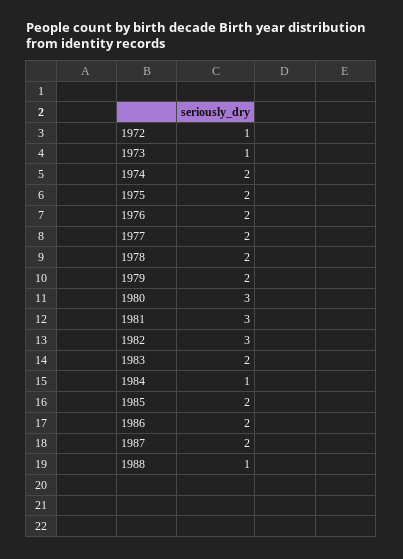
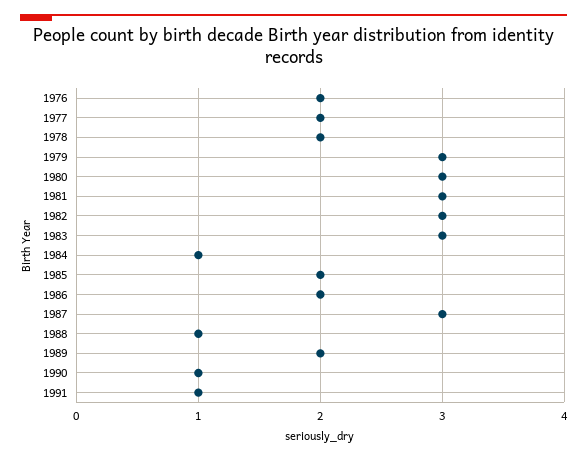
1972: 1 -> none
1973: 1 -> none
1974: 2 -> none
1975: 2 -> none
1979: 2 -> 3
1983: 2 -> 3
1987: 2 -> 3
1989: none -> 2
1990: none -> 1
1991: none -> 1

